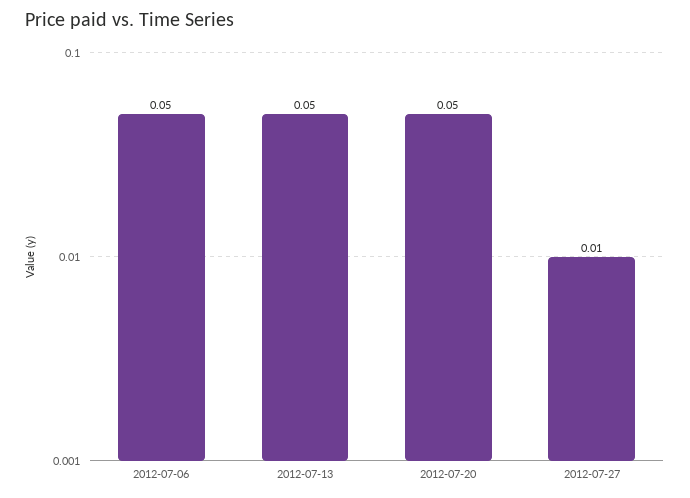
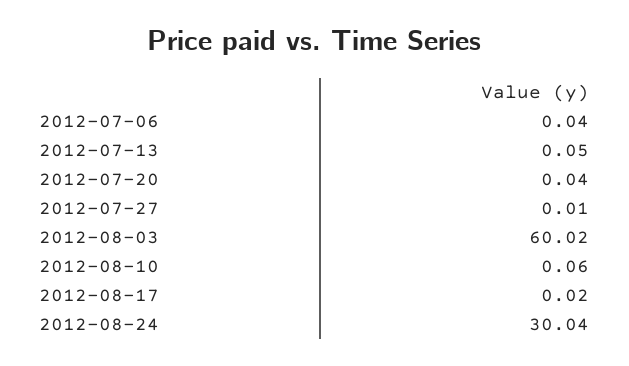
2012-07-06: 0.05 -> 0.04
2012-07-20: 0.05 -> 0.04
2012-08-03: none -> 60.02
2012-08-10: none -> 0.06
2012-08-17: none -> 0.02
2012-08-24: none -> 30.04

